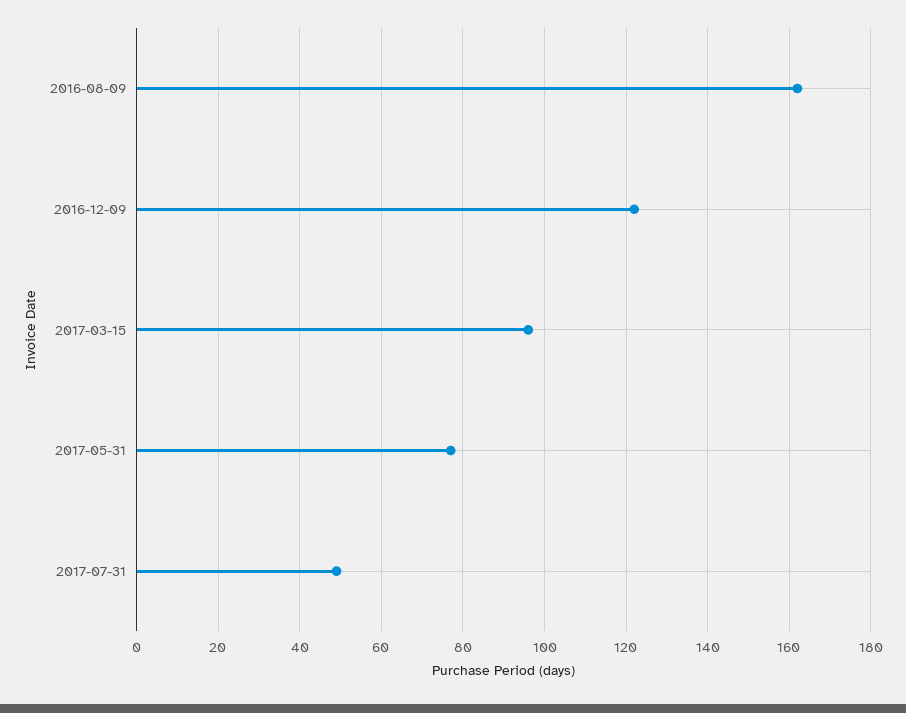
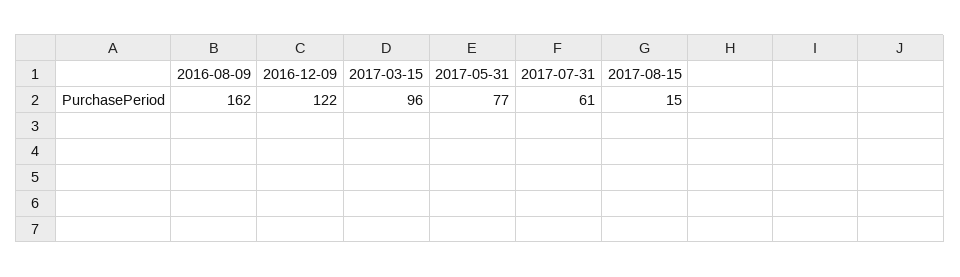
2017-07-31: 50 -> 61
2017-08-15: none -> 15

